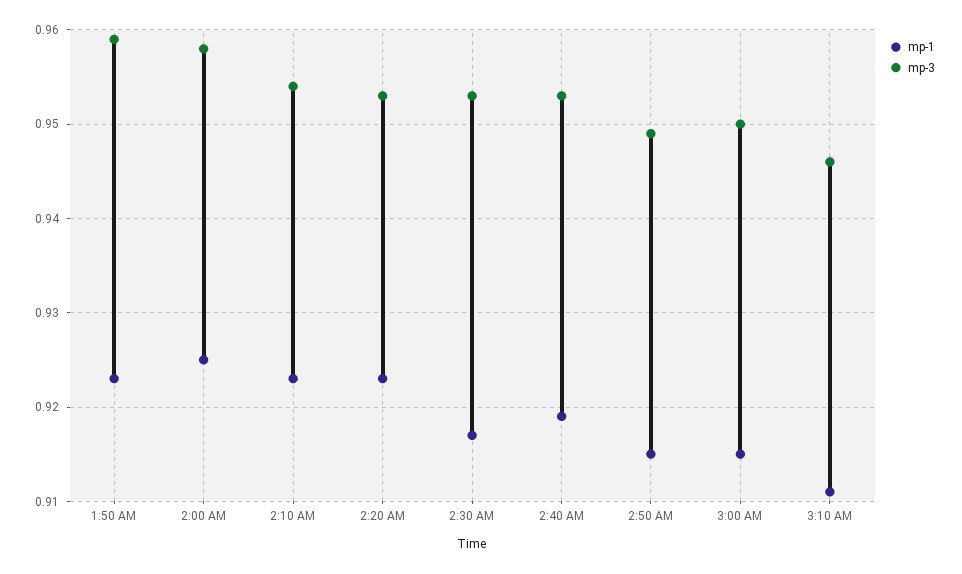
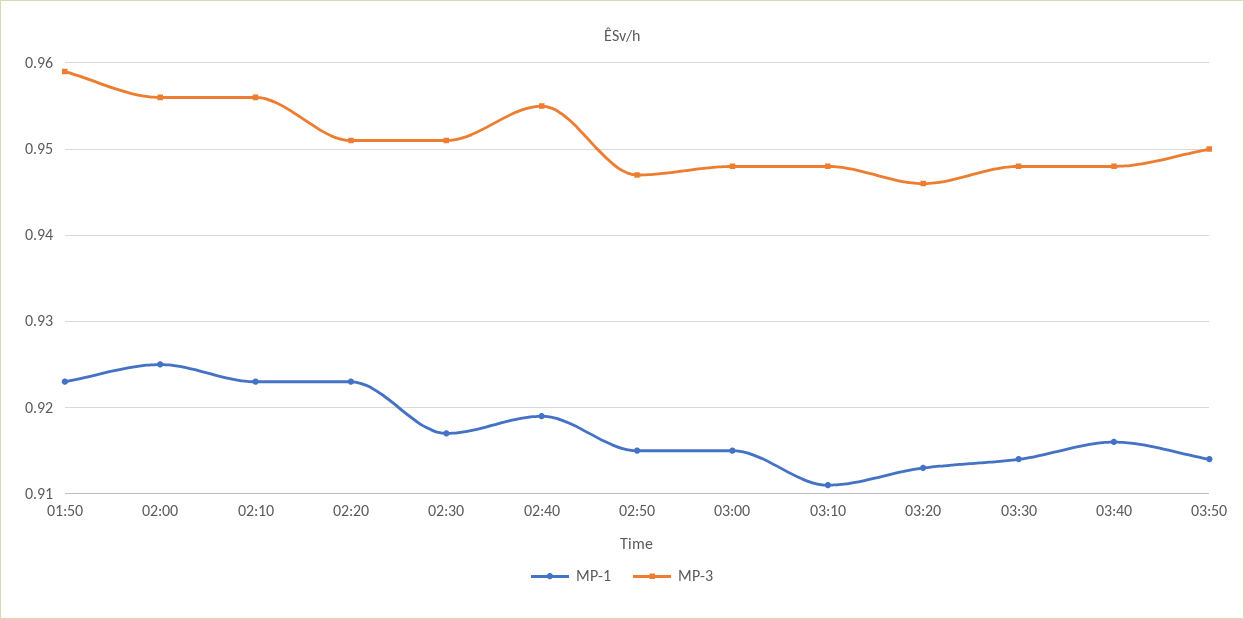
mp-3, 2:00 AM: 0.958 -> 0.956
mp-3, 2:10 AM: 0.954 -> 0.956
mp-3, 2:20 AM: 0.953 -> 0.951
mp-3, 2:30 AM: 0.953 -> 0.951
mp-3, 2:40 AM: 0.953 -> 0.955
mp-3, 2:50 AM: 0.949 -> 0.947
mp-3, 3:00 AM: 0.95 -> 0.948
mp-3, 3:10 AM: 0.946 -> 0.948
mp-1, 03:20: none -> 0.913
mp-3, 03:20: none -> 0.946
mp-1, 03:30: none -> 0.914
mp-3, 03:30: none -> 0.948
mp-1, 03:40: none -> 0.916
mp-3, 03:40: none -> 0.948
mp-1, 03:50: none -> 0.914
mp-3, 03:50: none -> 0.95

